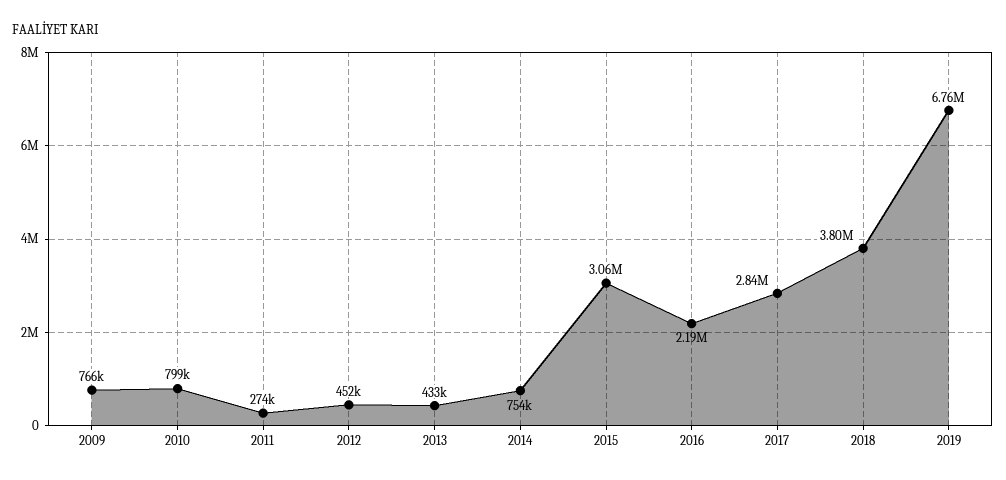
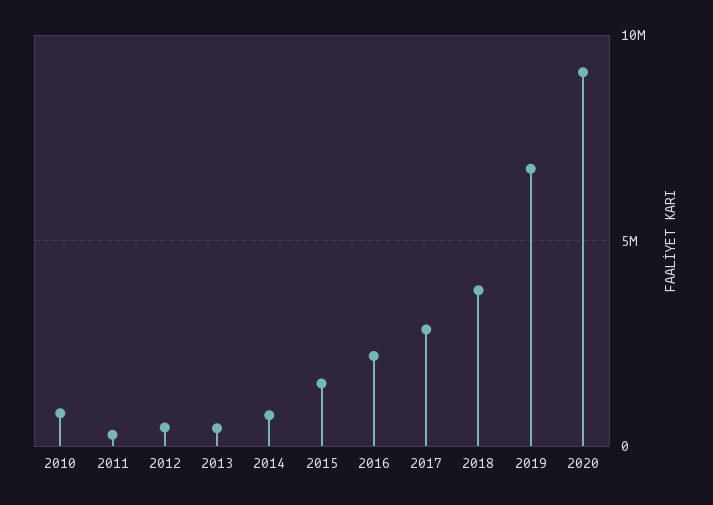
2009: 766000 -> none
2015: 3060000 -> 1500000
2020: none -> 9000000

